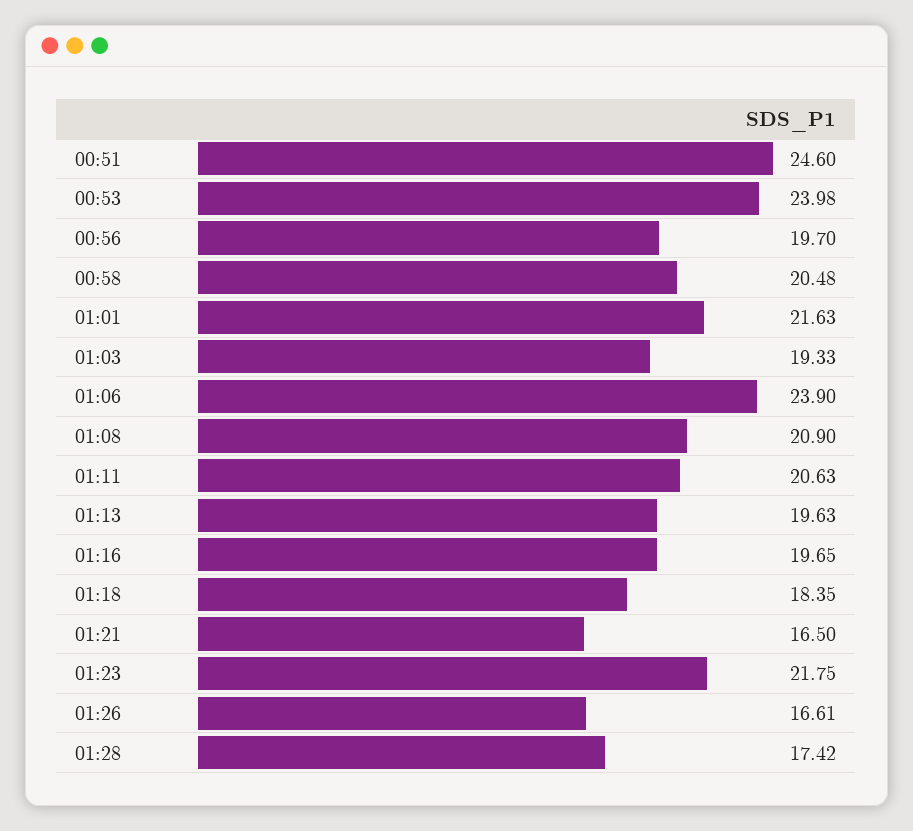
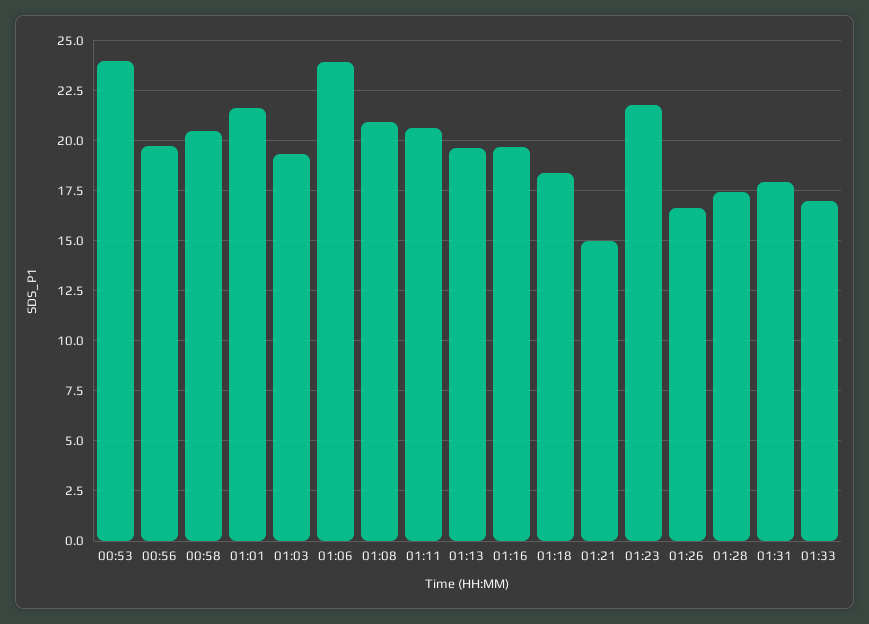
00:51: 24.6 -> none
01:21: 16.5 -> 15
01:31: none -> 18
01:33: none -> 17

